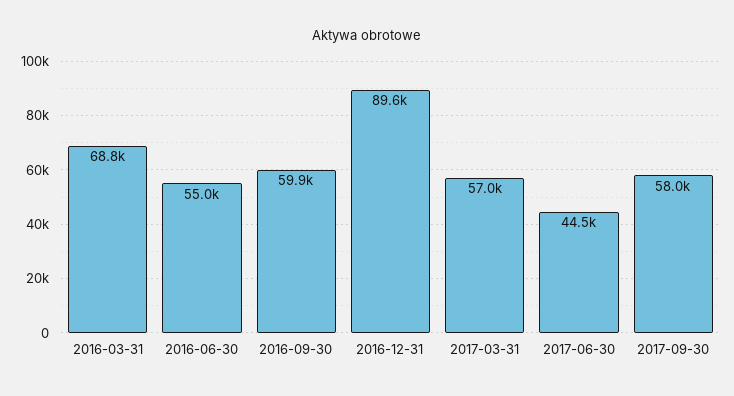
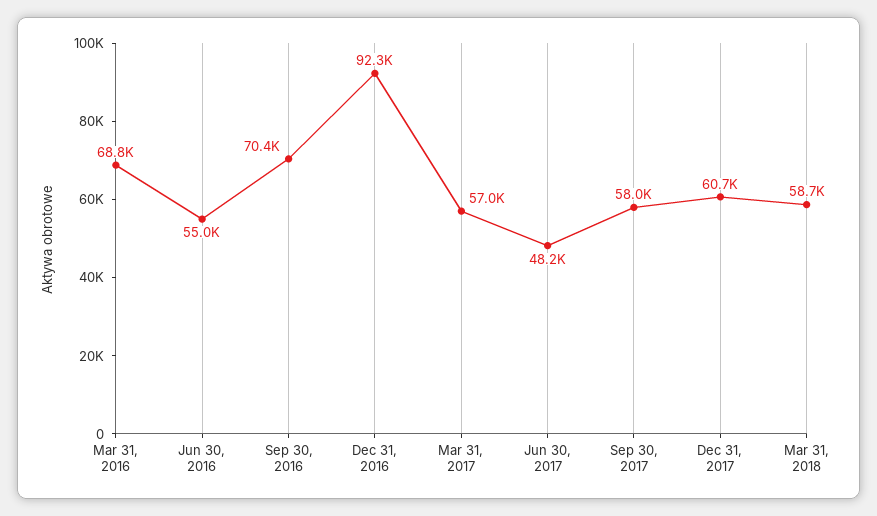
2016-09-30: 59900 -> 70400
2016-12-31: 89600 -> 92300
2017-06-30: 44500 -> 48200
Dec 31, 2017: none -> 60700
Mar 31, 2018: none -> 58700

